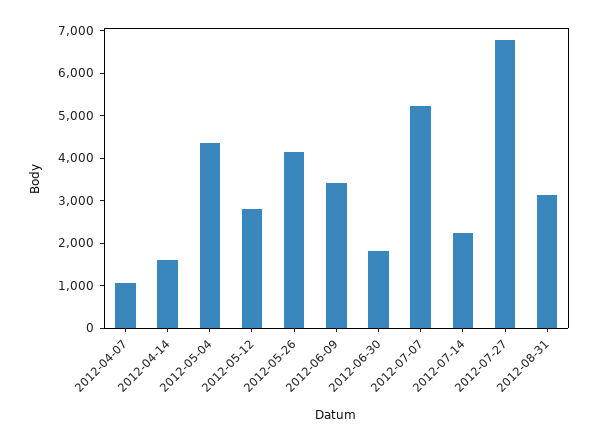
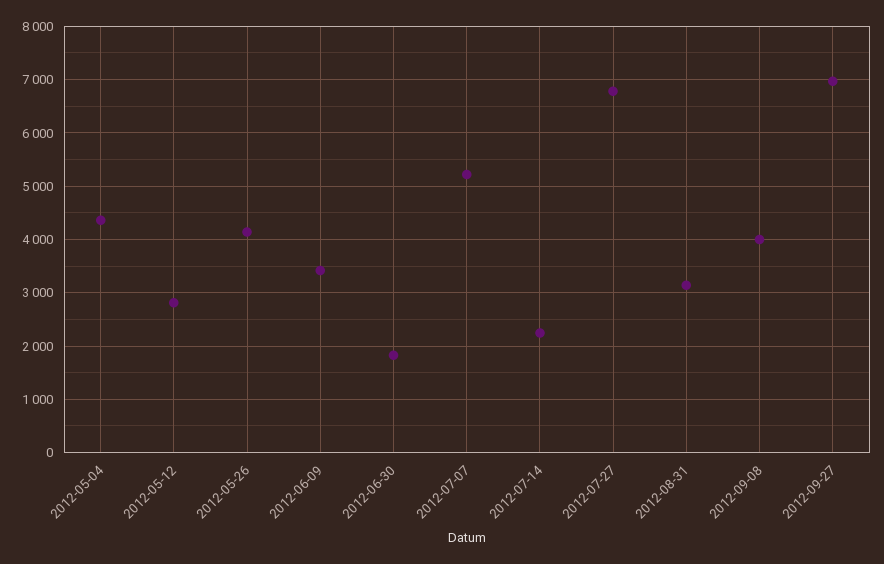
2012-04-07: 1000 -> none
2012-04-14: 1600 -> none
2012-09-08: none -> 4000
2012-09-27: none -> 7000

